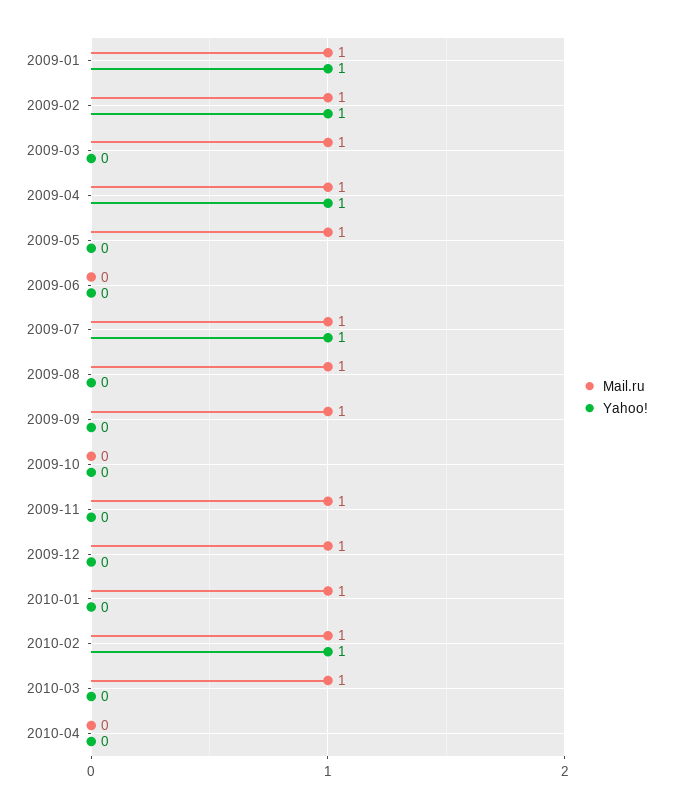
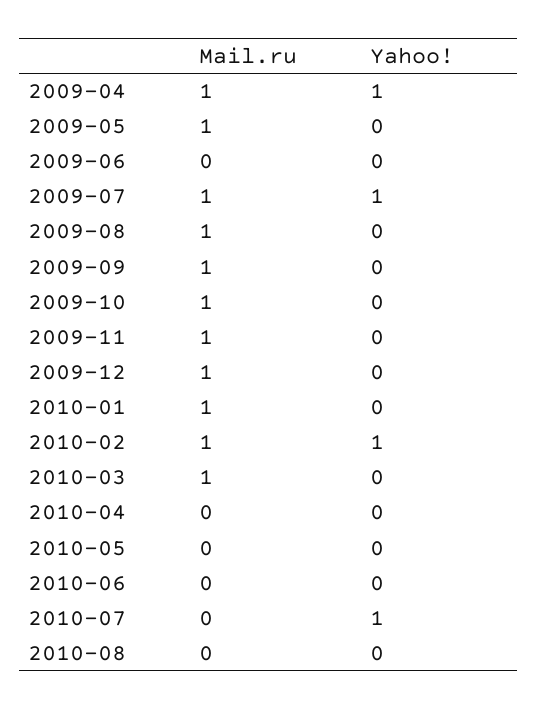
Mail.ru, 2009-01: 1 -> none
Yahoo!, 2009-01: 1 -> none
Mail.ru, 2009-02: 1 -> none
Yahoo!, 2009-02: 1 -> none
Mail.ru, 2009-03: 1 -> none
Yahoo!, 2009-03: 0 -> none
Mail.ru, 2009-10: 0 -> 1
Mail.ru, 2010-05: none -> 0
Yahoo!, 2010-05: none -> 0
Mail.ru, 2010-06: none -> 0
Yahoo!, 2010-06: none -> 0
Mail.ru, 2010-07: none -> 0
Yahoo!, 2010-07: none -> 1
Mail.ru, 2010-08: none -> 0
Yahoo!, 2010-08: none -> 0

